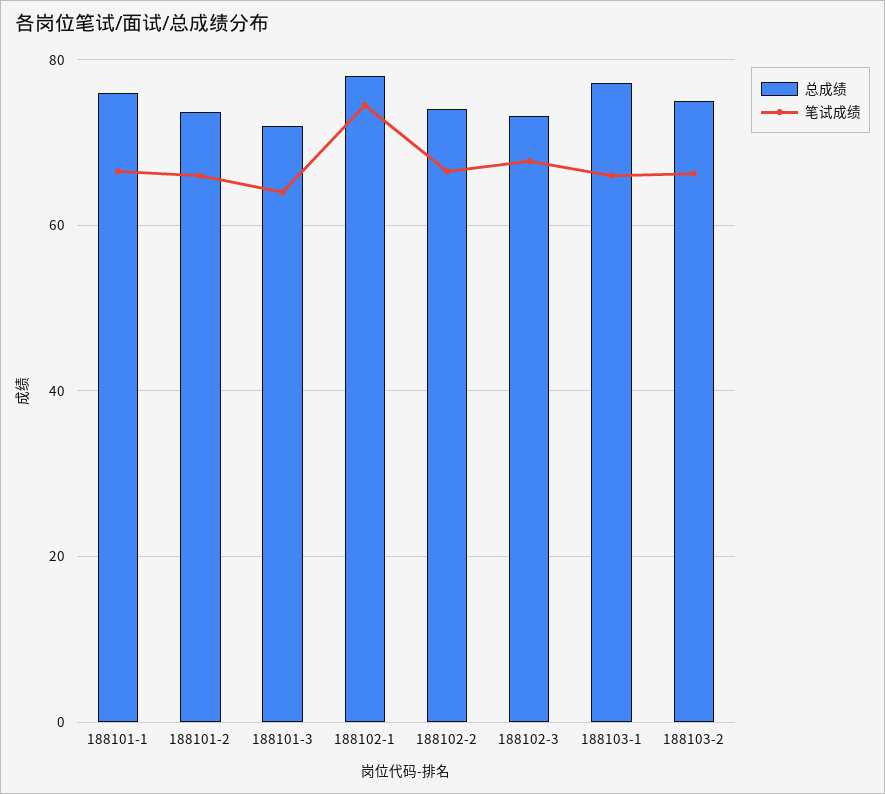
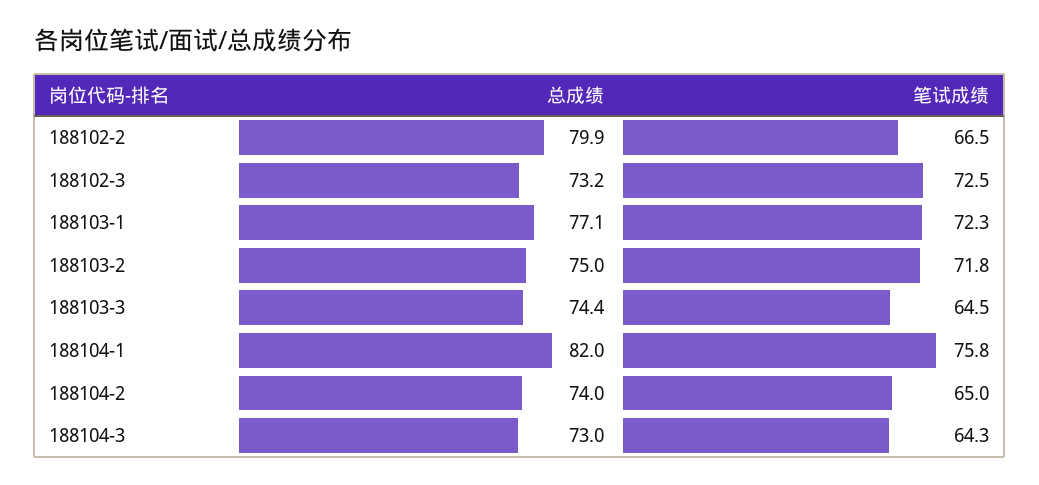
总成绩, 188101-1: 76 -> none
笔试成绩, 188101-1: 66 -> none
总成绩, 188101-2: 74 -> none
笔试成绩, 188101-2: 66 -> none
总成绩, 188101-3: 72 -> none
笔试成绩, 188101-3: 64 -> none
总成绩, 188102-1: 78 -> none
笔试成绩, 188102-1: 74 -> none
总成绩, 188102-2: 74 -> 79.9
笔试成绩, 188102-3: 68 -> 72.5
笔试成绩, 188103-1: 66 -> 72.3
笔试成绩, 188103-2: 66 -> 71.8
总成绩, 188103-3: none -> 74.4
笔试成绩, 188103-3: none -> 64.5
总成绩, 188104-1: none -> 82
笔试成绩, 188104-1: none -> 75.8
总成绩, 188104-2: none -> 74
笔试成绩, 188104-2: none -> 65
总成绩, 188104-3: none -> 73
笔试成绩, 188104-3: none -> 64.3

